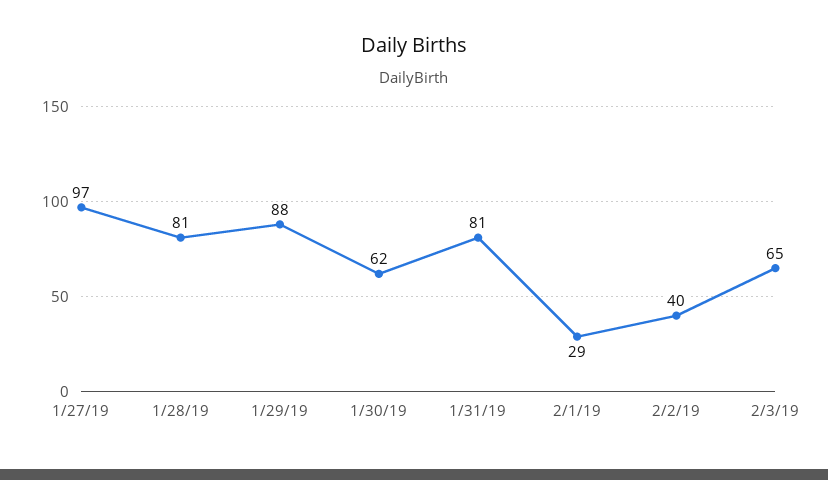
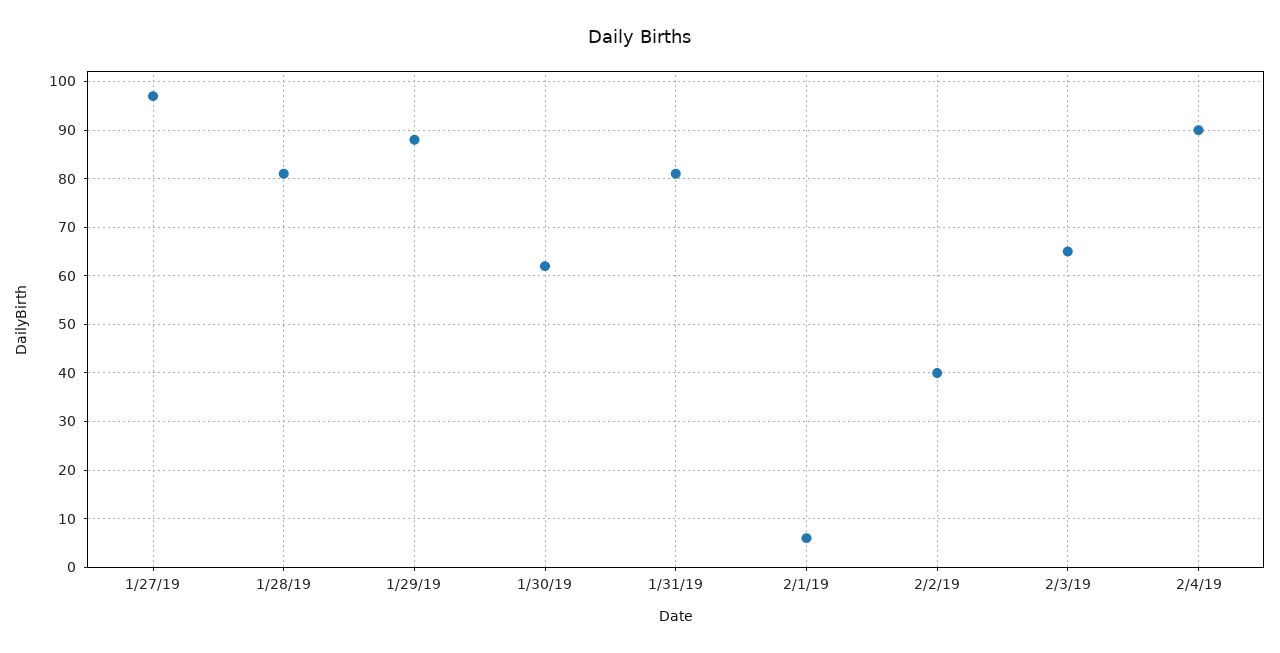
2/1/19: 29 -> 5
2/4/19: none -> 90

